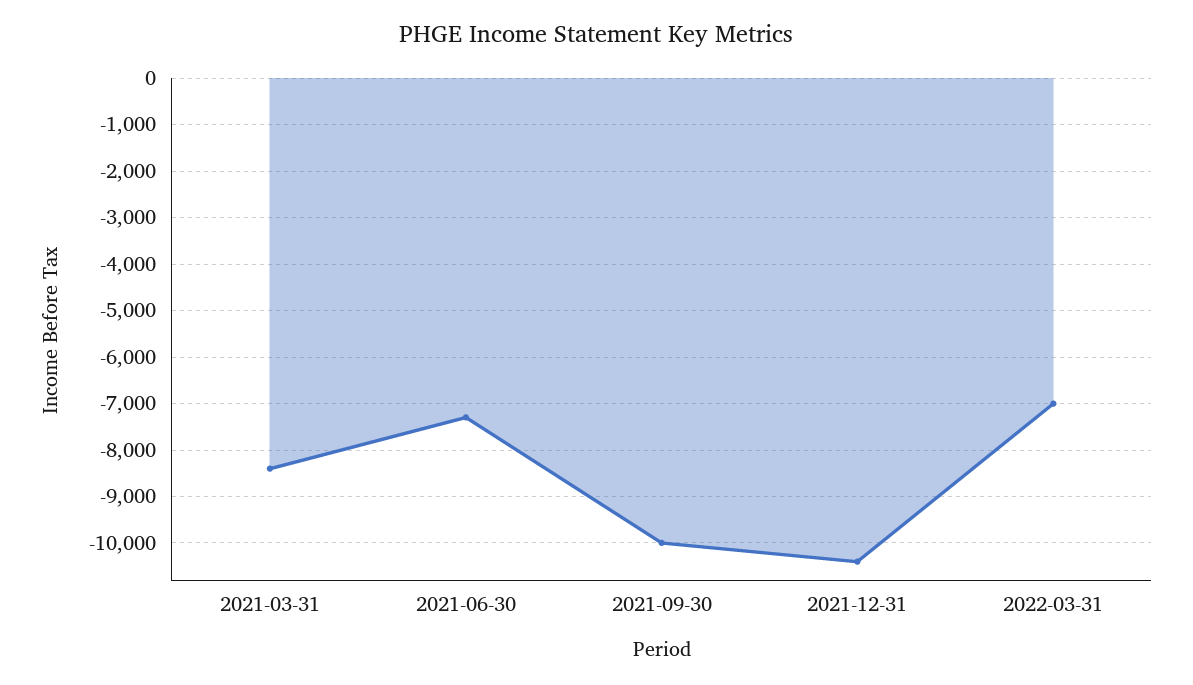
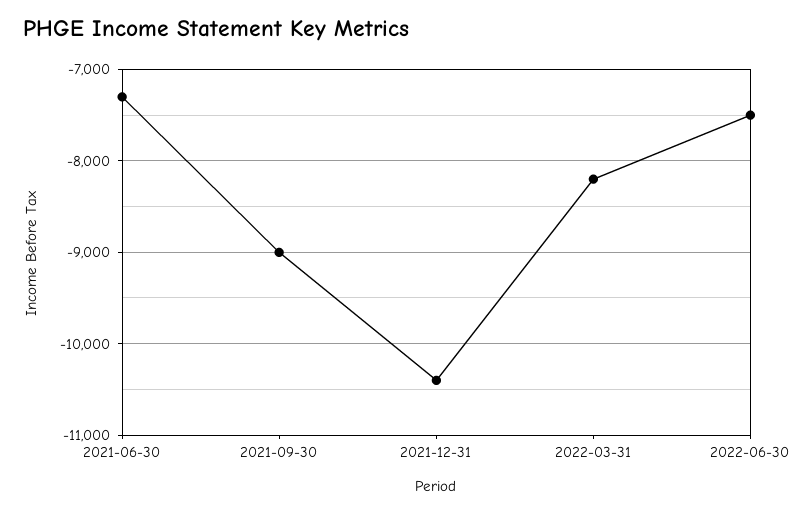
2021-03-31: -8400 -> none
2021-09-30: -10000 -> -9000
2022-03-31: -7000 -> -8200
2022-06-30: none -> -7500

